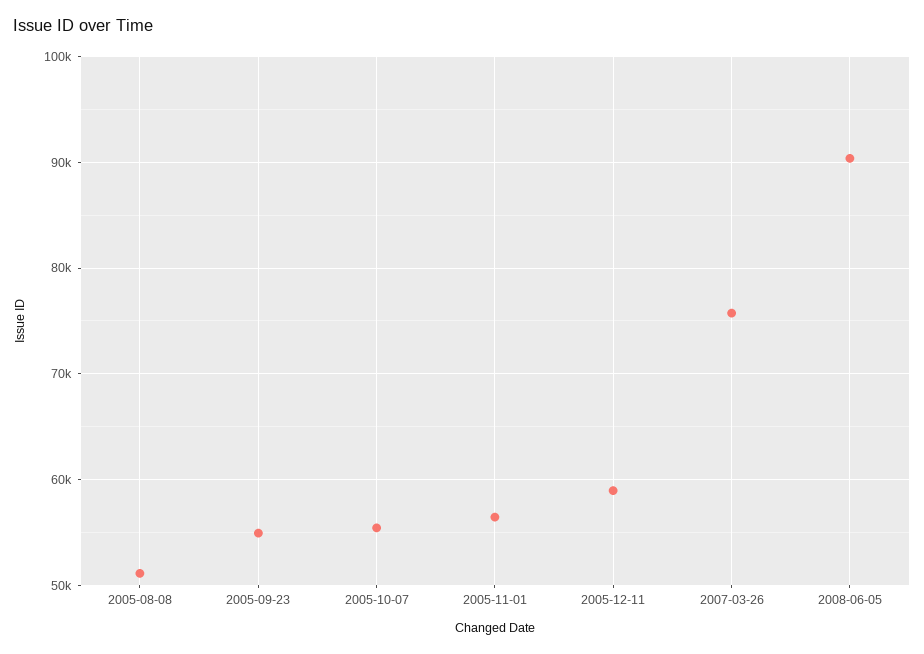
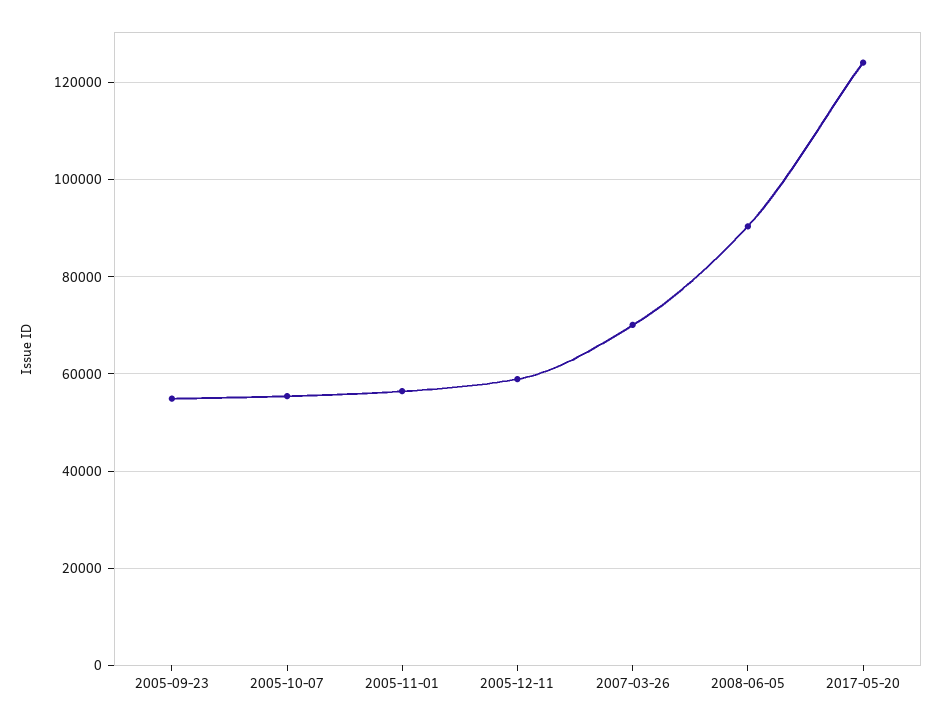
2005-08-08: 51000 -> none
2007-03-26: 76000 -> 70000
2017-05-20: none -> 124000

